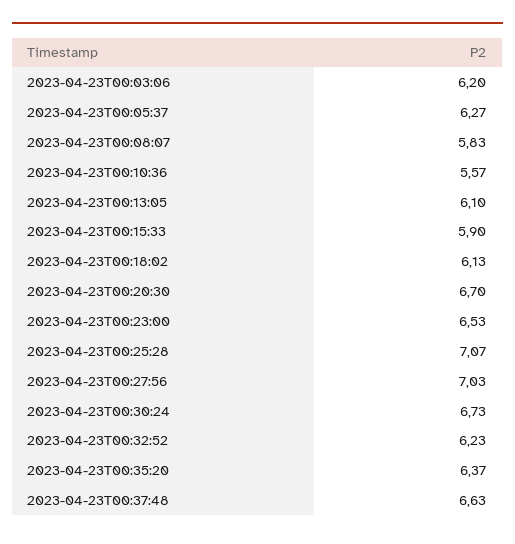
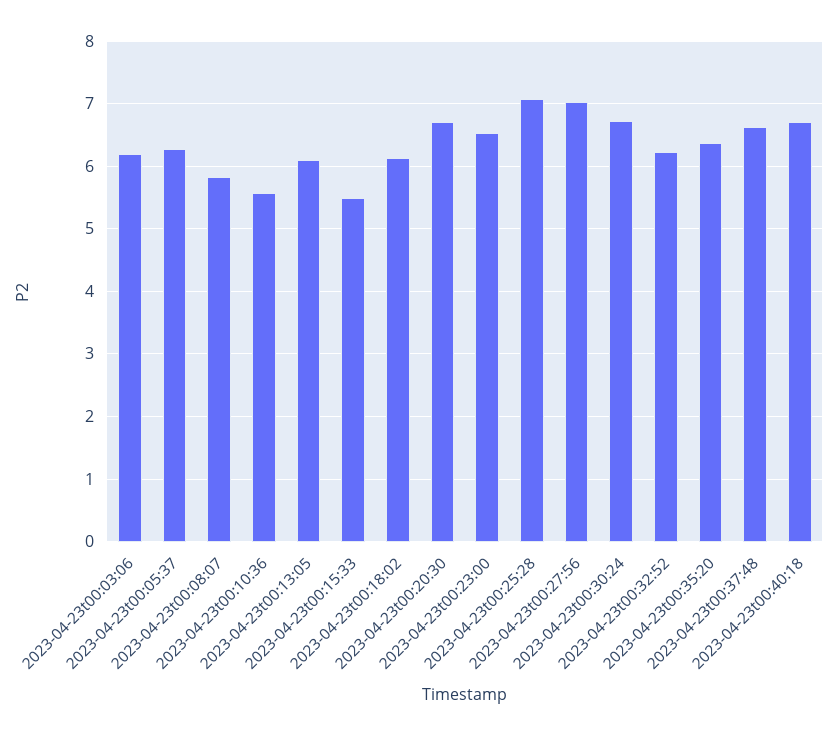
2023-04-23T00:15:33: 5.9 -> 5.5
2023-04-23t00:40:18: none -> 6.7

